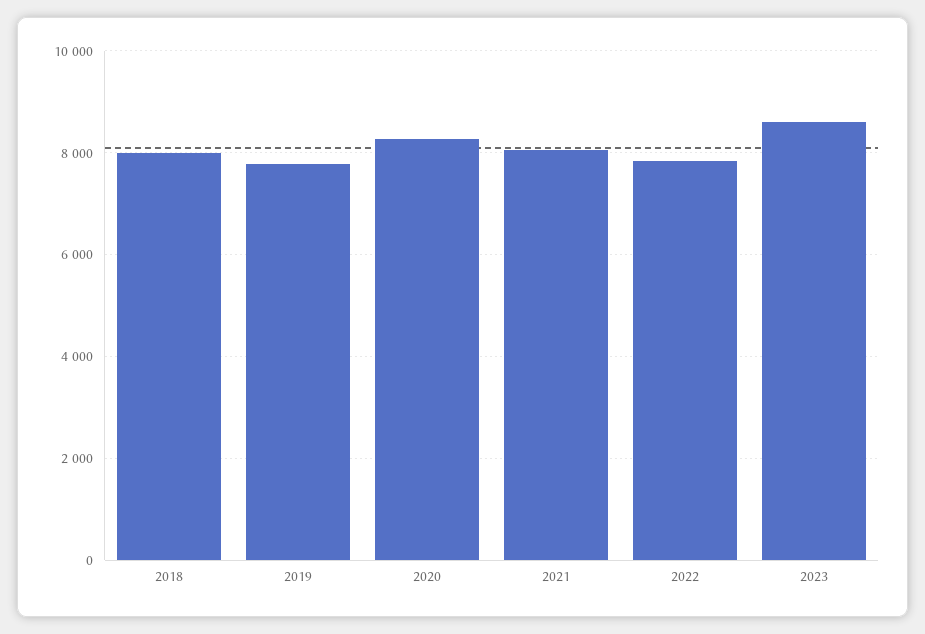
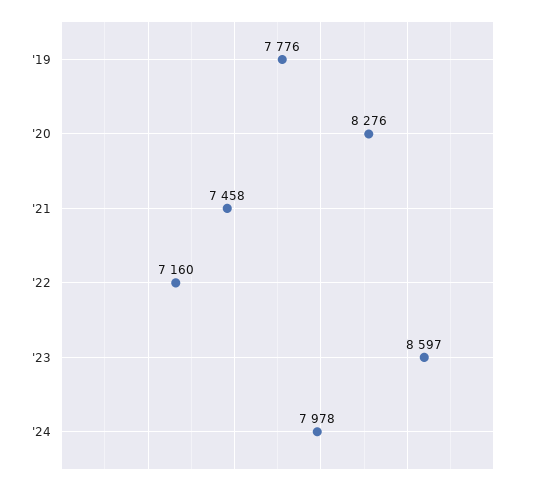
2018: 8000 -> none
2021: 8000 -> 7458
2022: 7800 -> 7160
'24: none -> 7978

